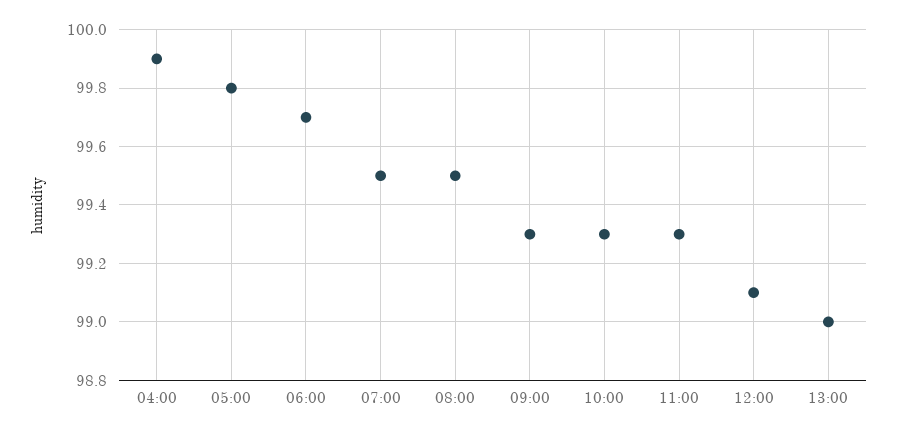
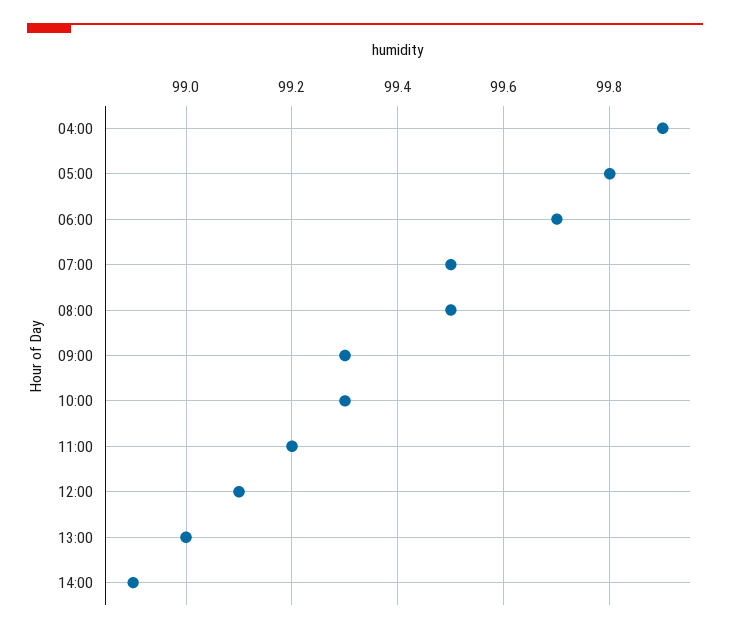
11:00: 99.3 -> 99.2
14:00: none -> 98.9

